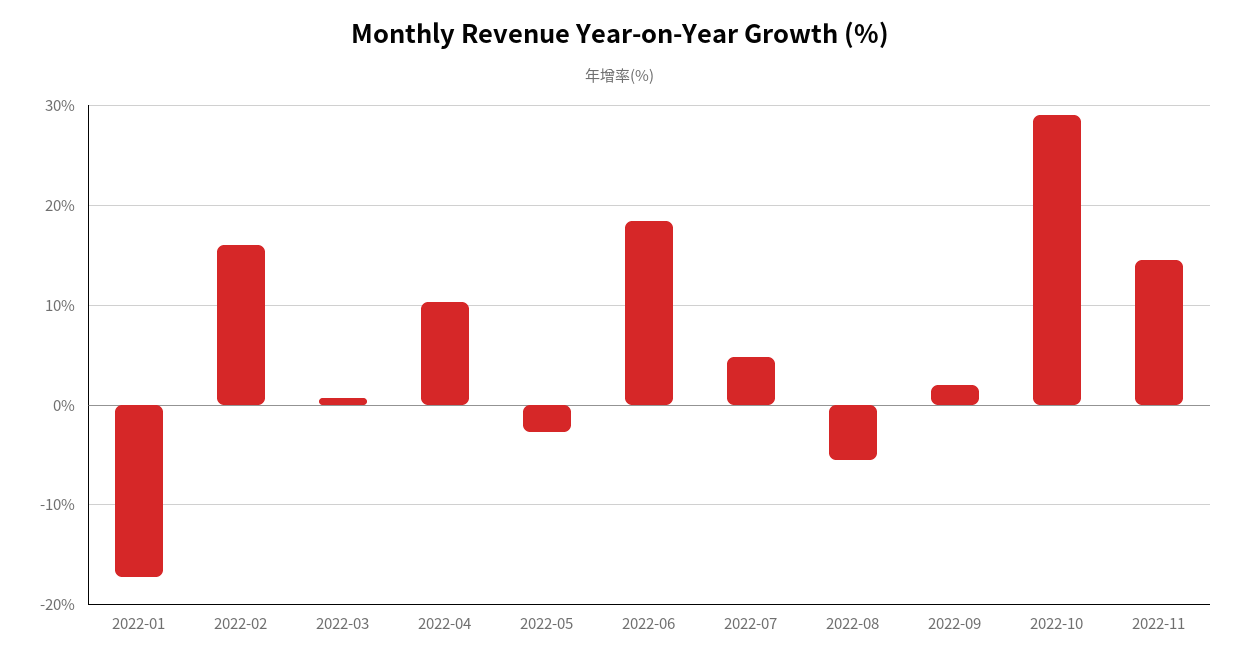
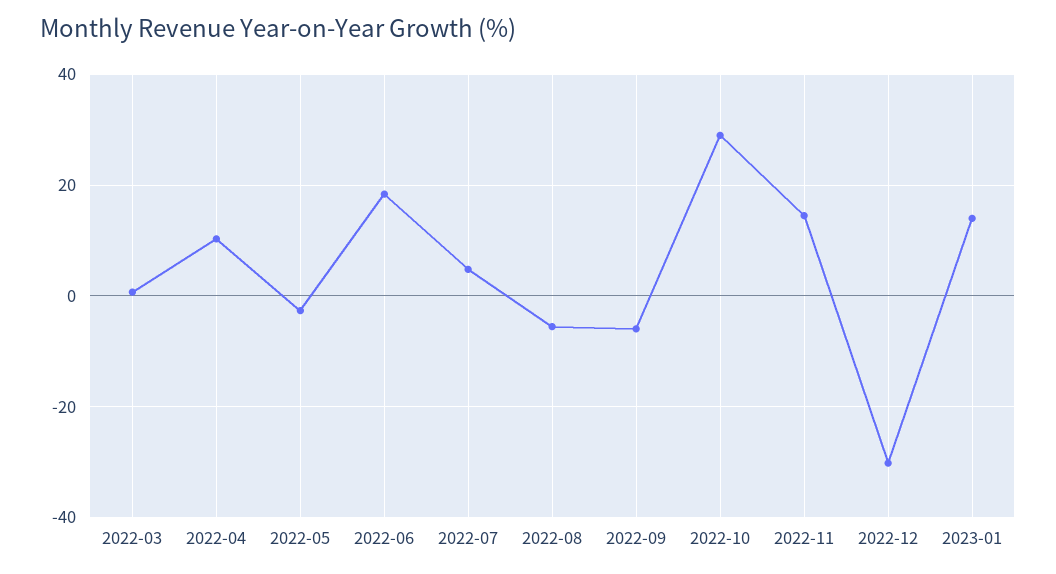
2022-01: -17 -> none
2022-02: 16 -> none
2022-09: 2 -> -6
2022-12: none -> -30
2023-01: none -> 14

